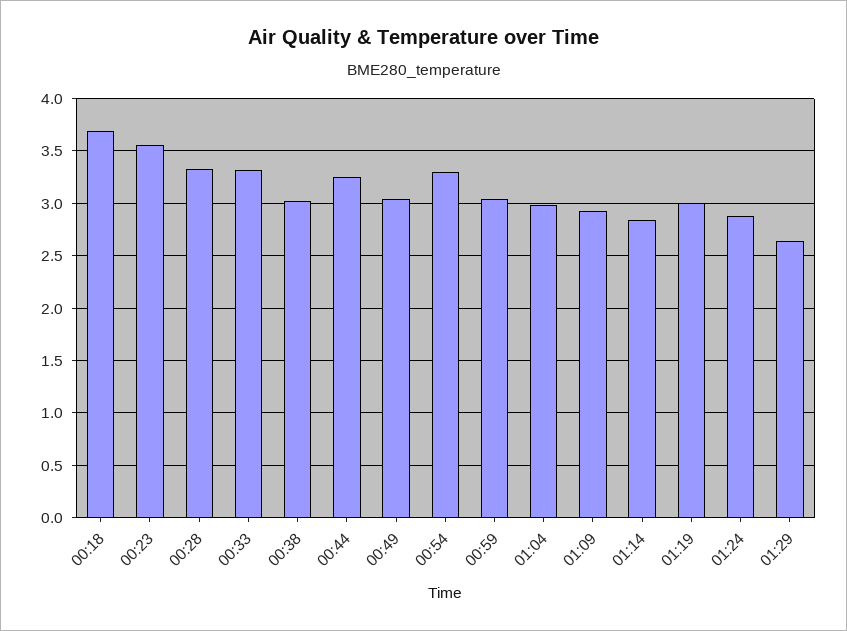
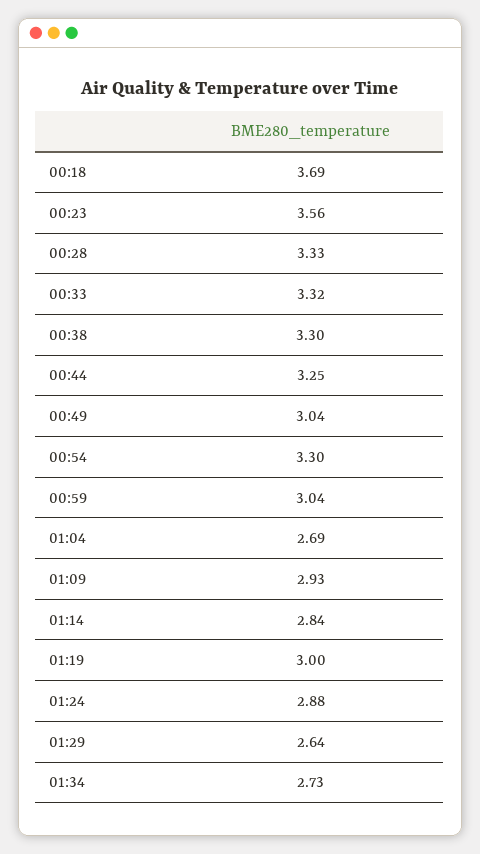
00:38: 3 -> 3.3
01:04: 3 -> 2.69
01:34: none -> 2.73

